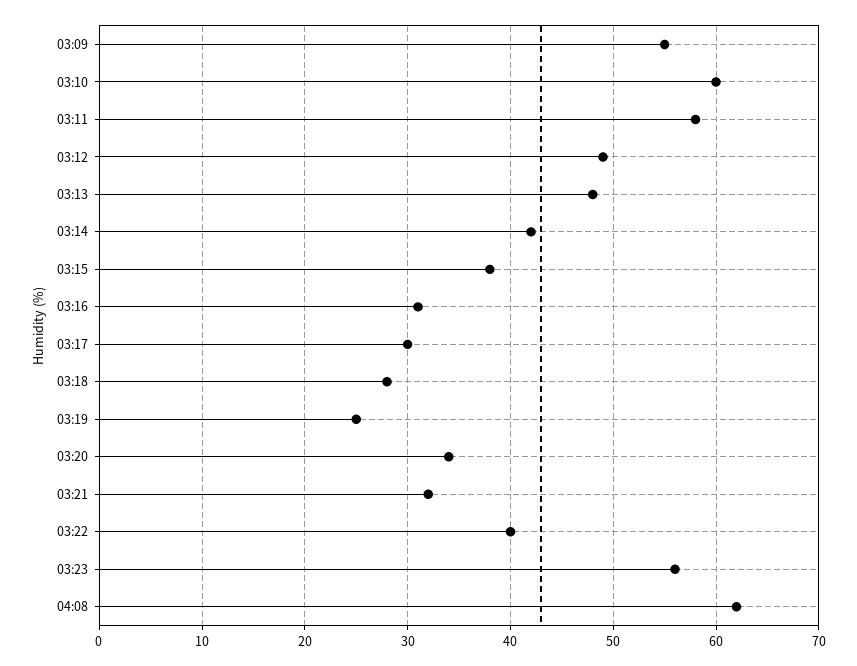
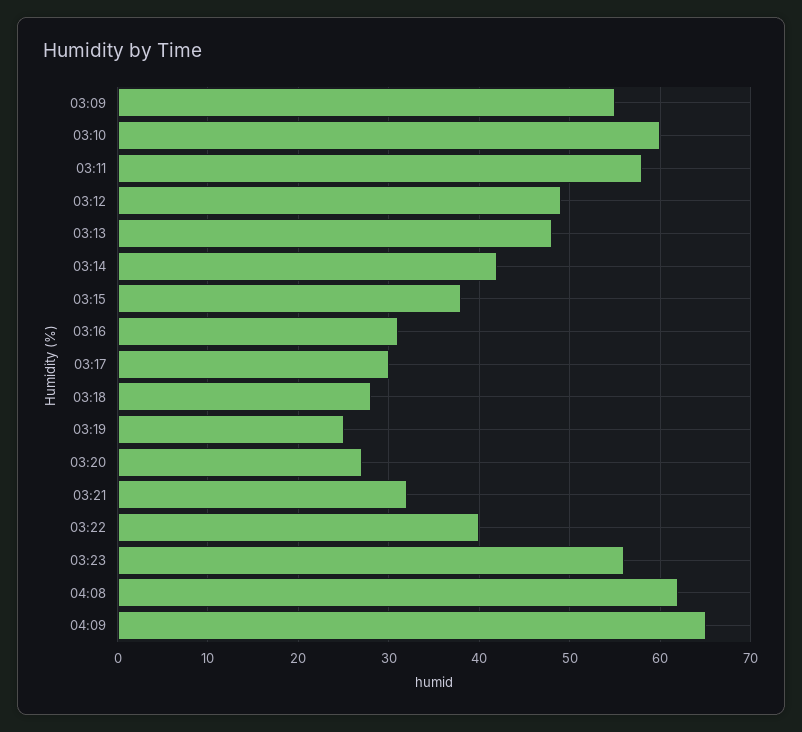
03:20: 34 -> 27
04:09: none -> 65

